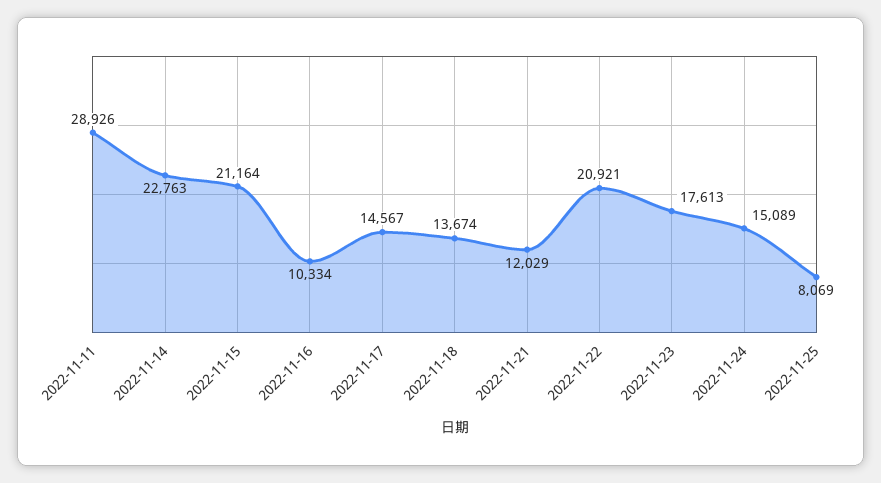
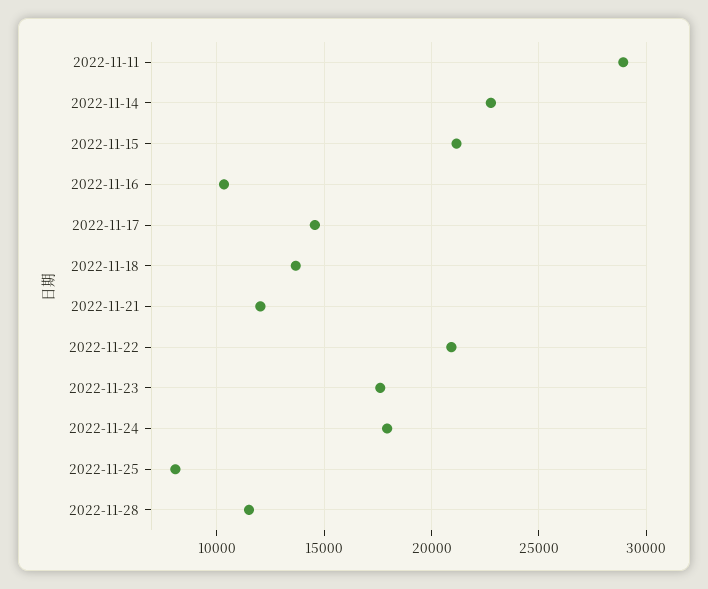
2022-11-24: 15089 -> 18000
2022-11-28: none -> 11500

